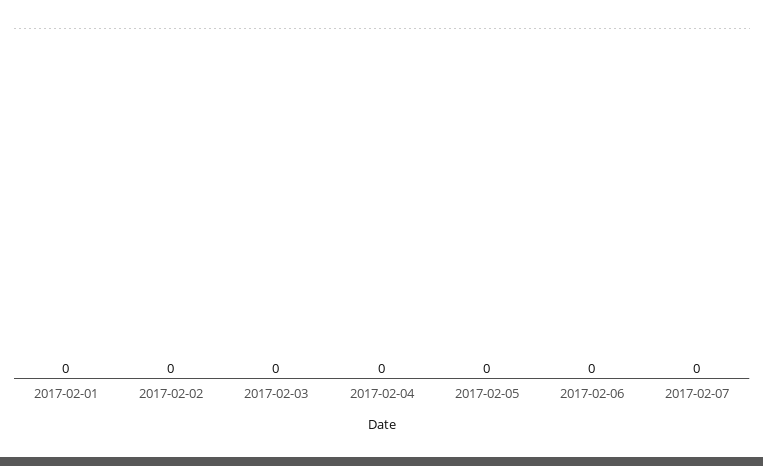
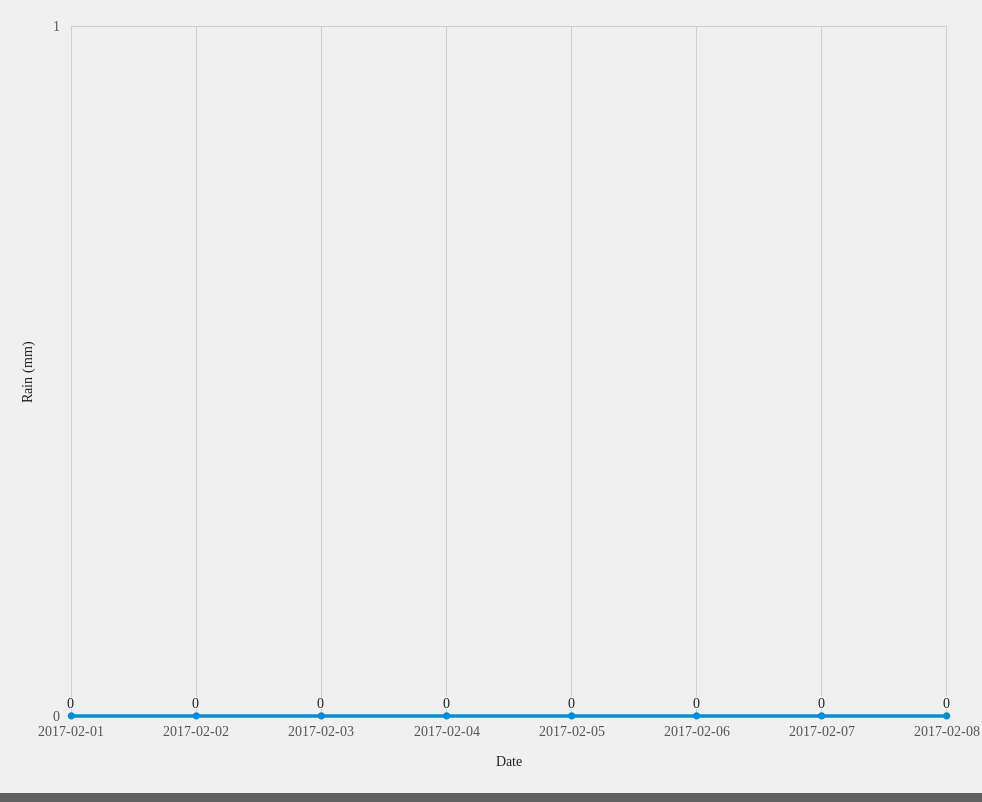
2017-02-08: none -> 0

